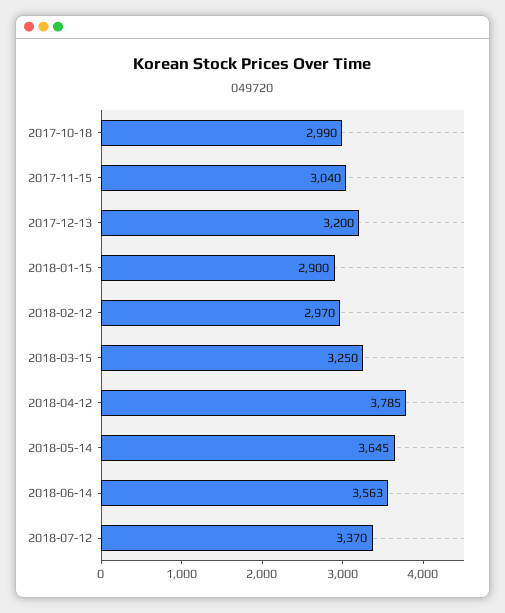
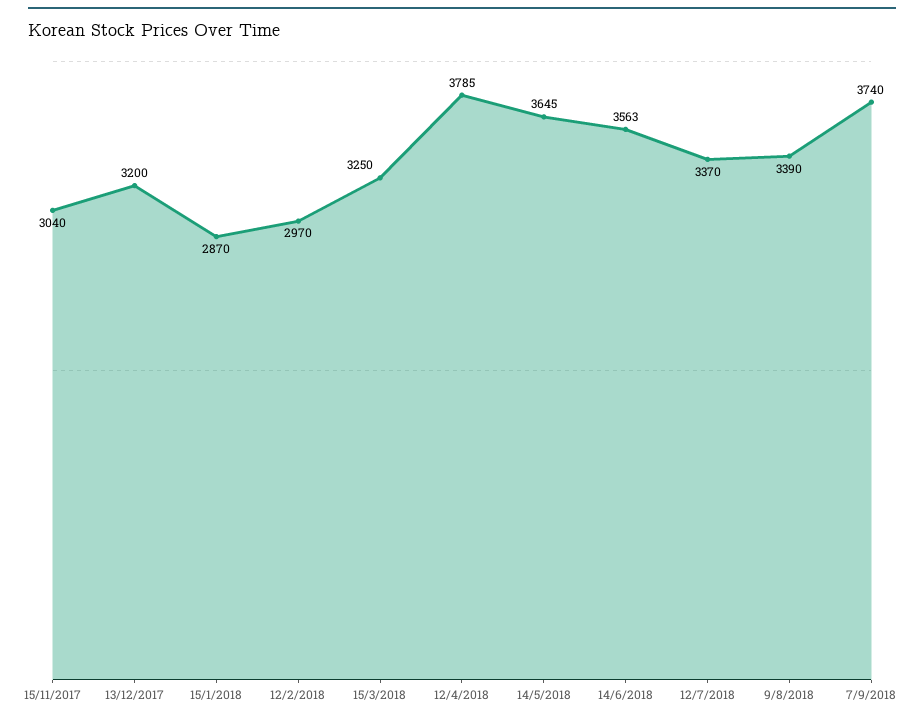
2017-10-18: 2990 -> none
2018-01-15: 2900 -> 2870
9/8/2018: none -> 3390
7/9/2018: none -> 3740

